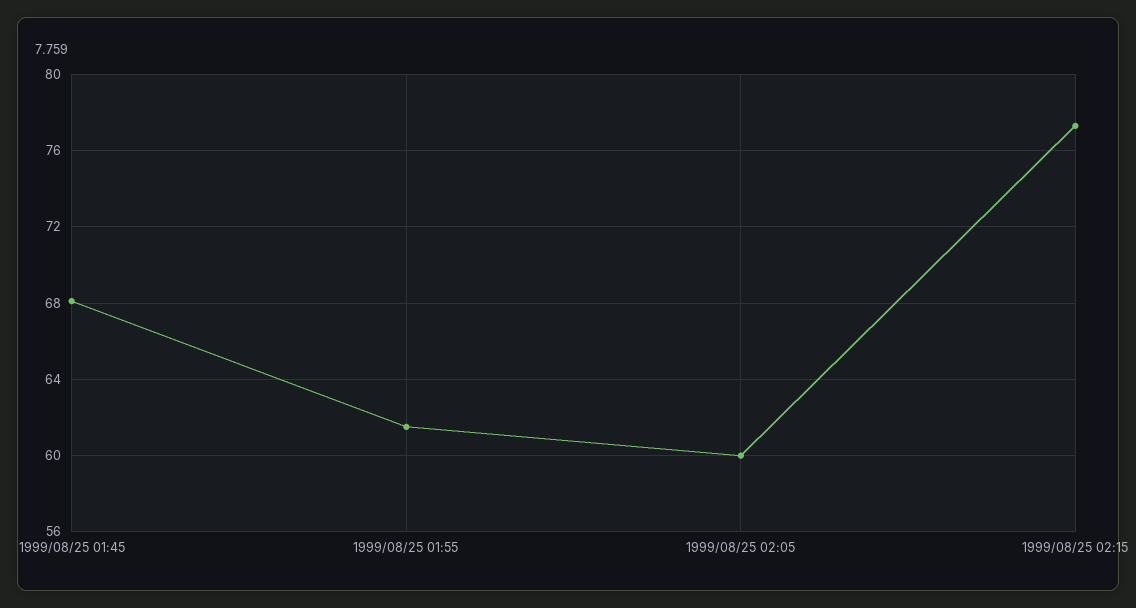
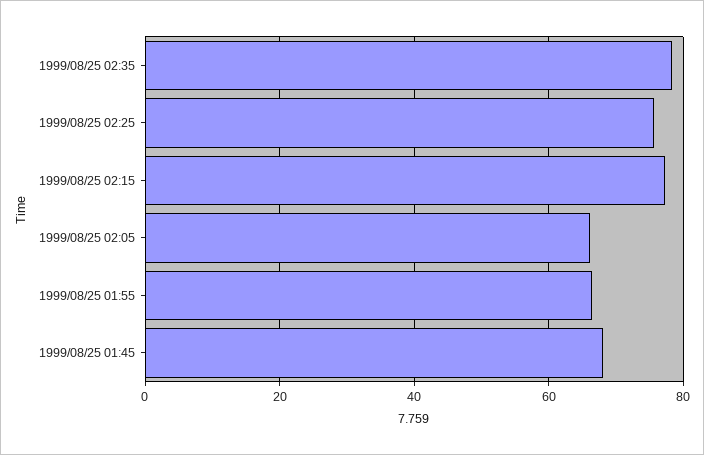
1999/08/25 01:55: 61.5 -> 66
1999/08/25 02:05: 60 -> 66
1999/08/25 02:35: none -> 78
1999/08/25 02:25: none -> 76

